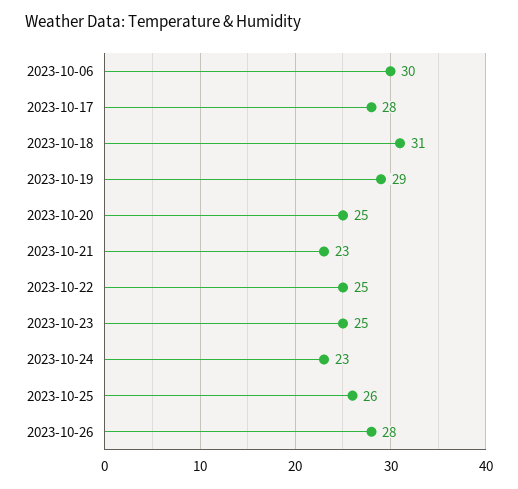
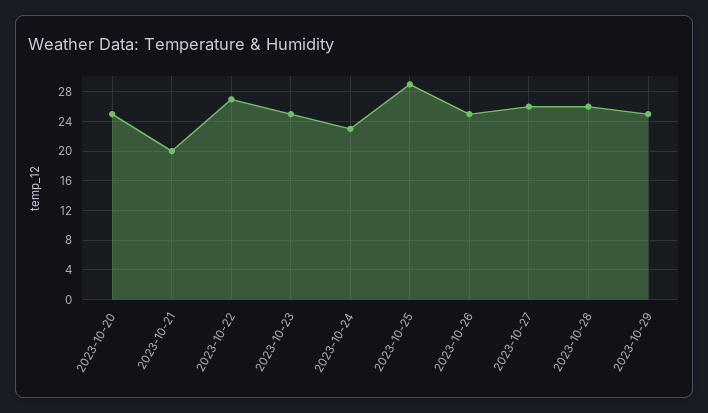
2023-10-06: 30 -> none
2023-10-17: 28 -> none
2023-10-18: 31 -> none
2023-10-19: 29 -> none
2023-10-21: 23 -> 20
2023-10-22: 25 -> 27
2023-10-25: 26 -> 29
2023-10-26: 28 -> 25
2023-10-27: none -> 26
2023-10-28: none -> 26
2023-10-29: none -> 25

